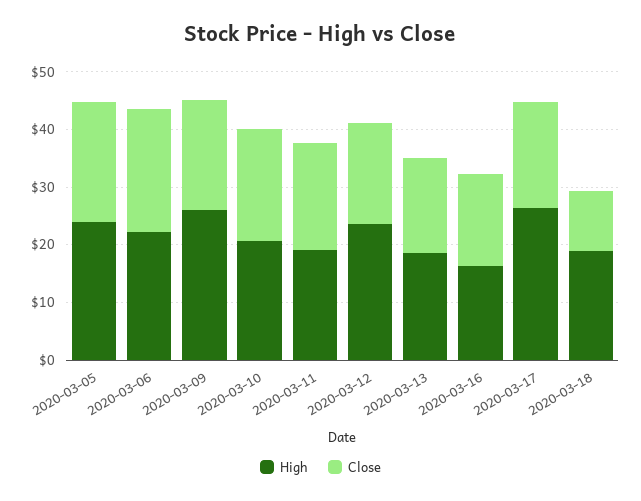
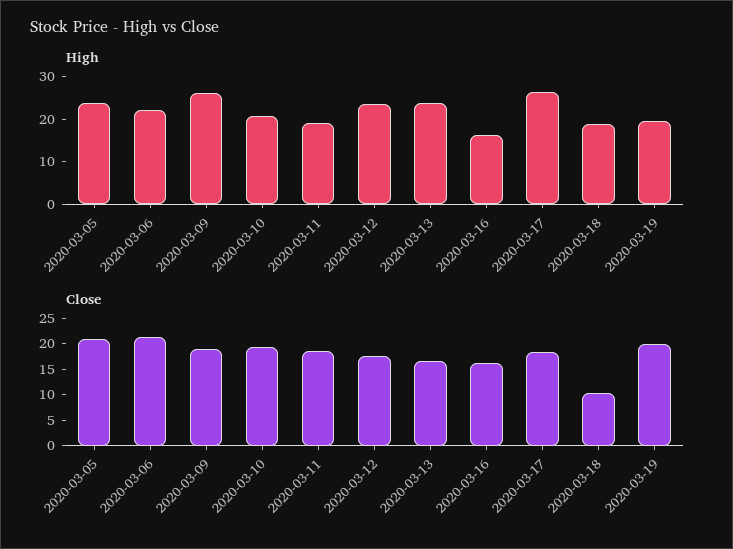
High, 2020-03-13: 18 -> 24
High, 2020-03-19: none -> 20
Close, 2020-03-19: none -> 20

